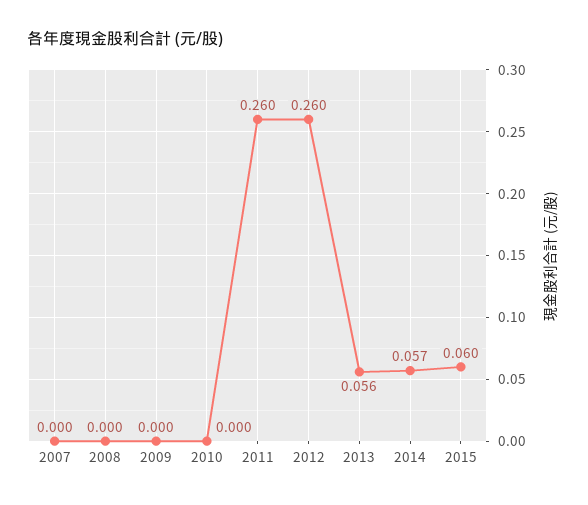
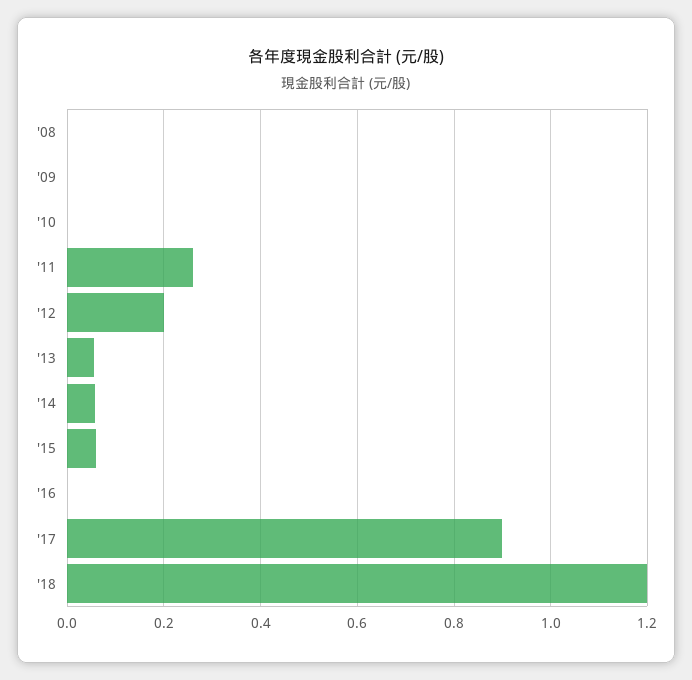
2007: 0 -> none
2012: 0.26 -> 0.2
'16: none -> 0
'17: none -> 0.9
'18: none -> 1.2

